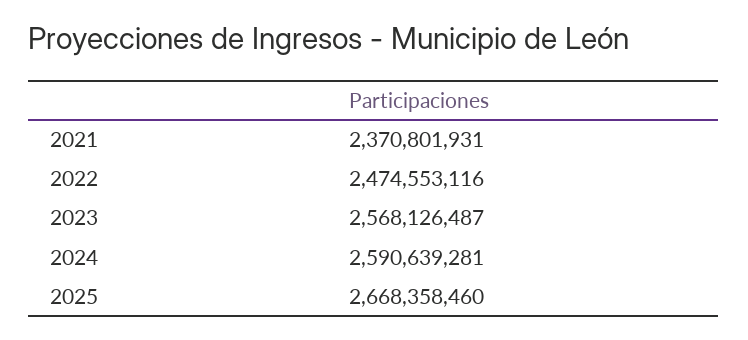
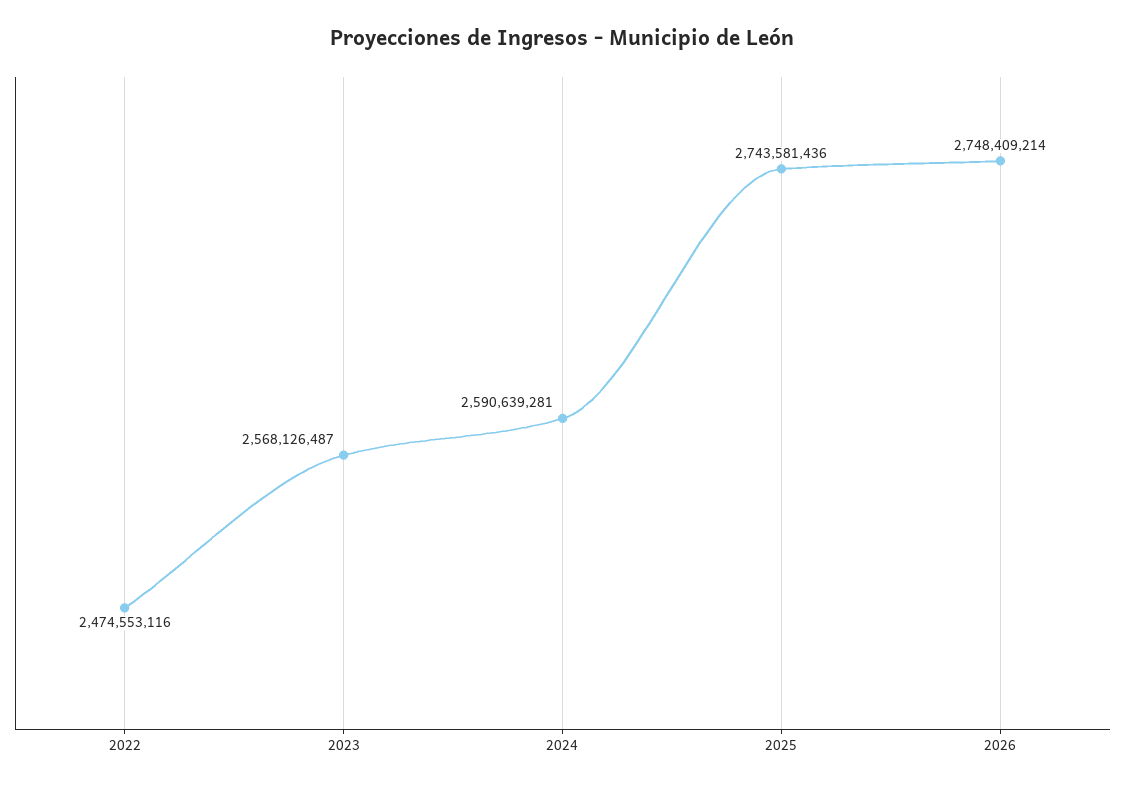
2021: 2370801931 -> none
2025: 2668358460 -> 2743581436
2026: none -> 2748409214

